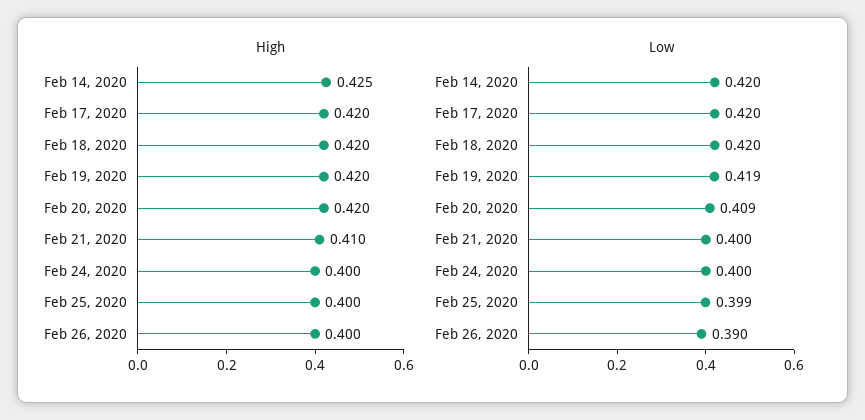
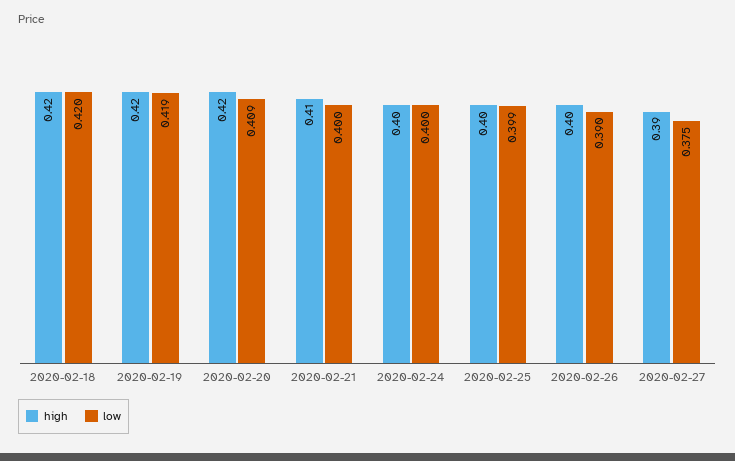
High, Feb 14, 2020: 0.425 -> none
High, Feb 17, 2020: 0.42 -> none
Low, Feb 14, 2020: 0.42 -> none
Low, Feb 17, 2020: 0.42 -> none
High, 2020-02-27: none -> 0.39
Low, 2020-02-27: none -> 0.375

